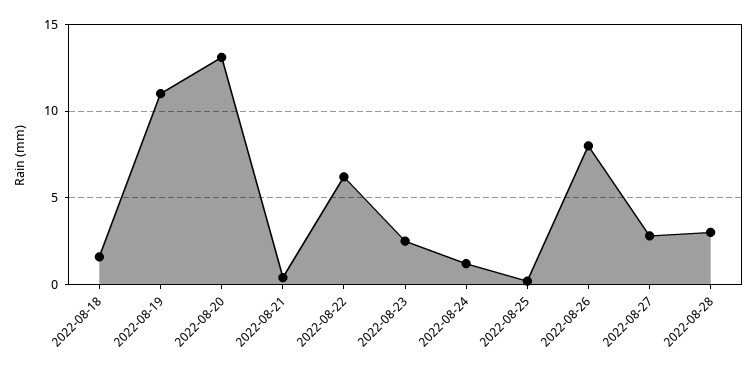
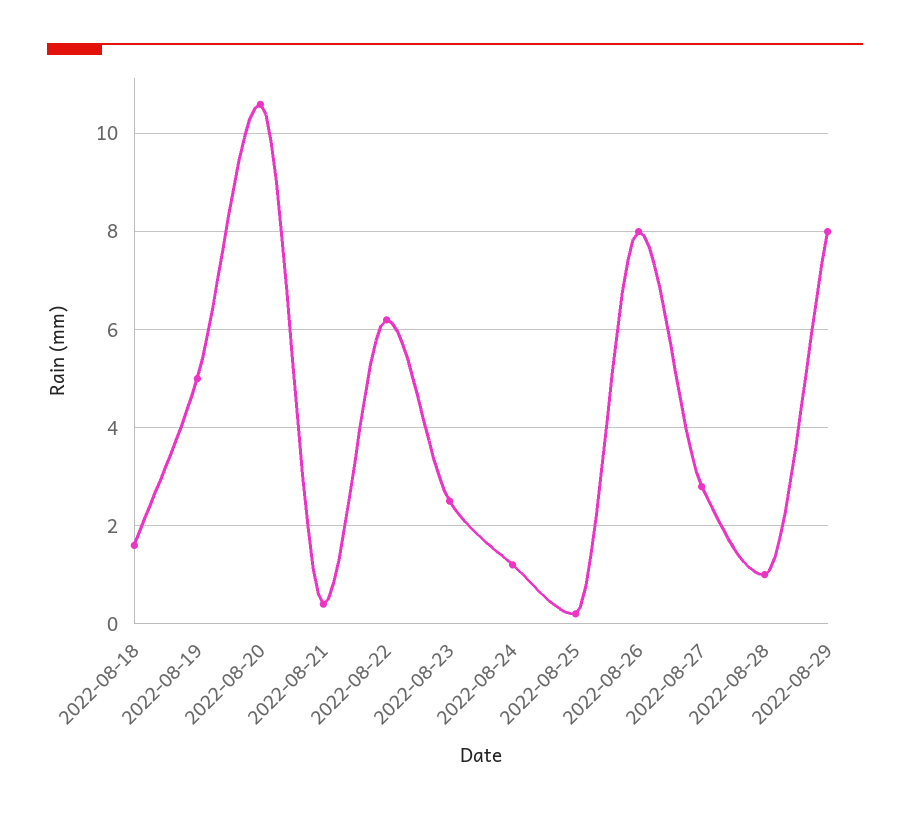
2022-08-19: 11 -> 5
2022-08-20: 13 -> 10.5
2022-08-28: 3 -> 1
2022-08-29: none -> 8

